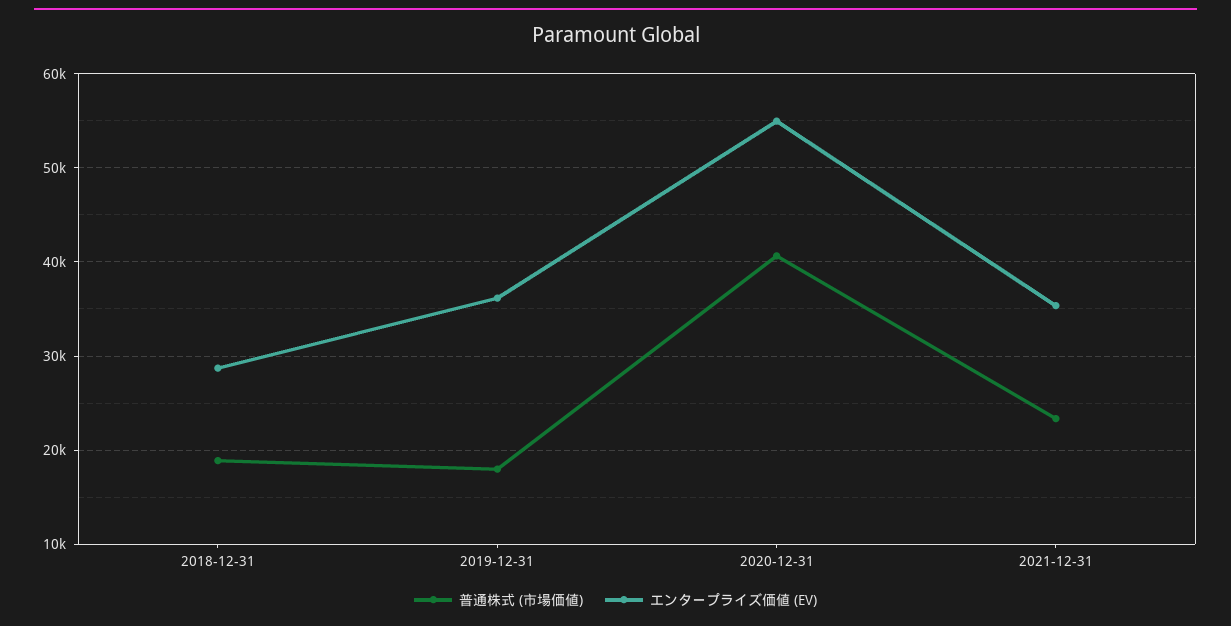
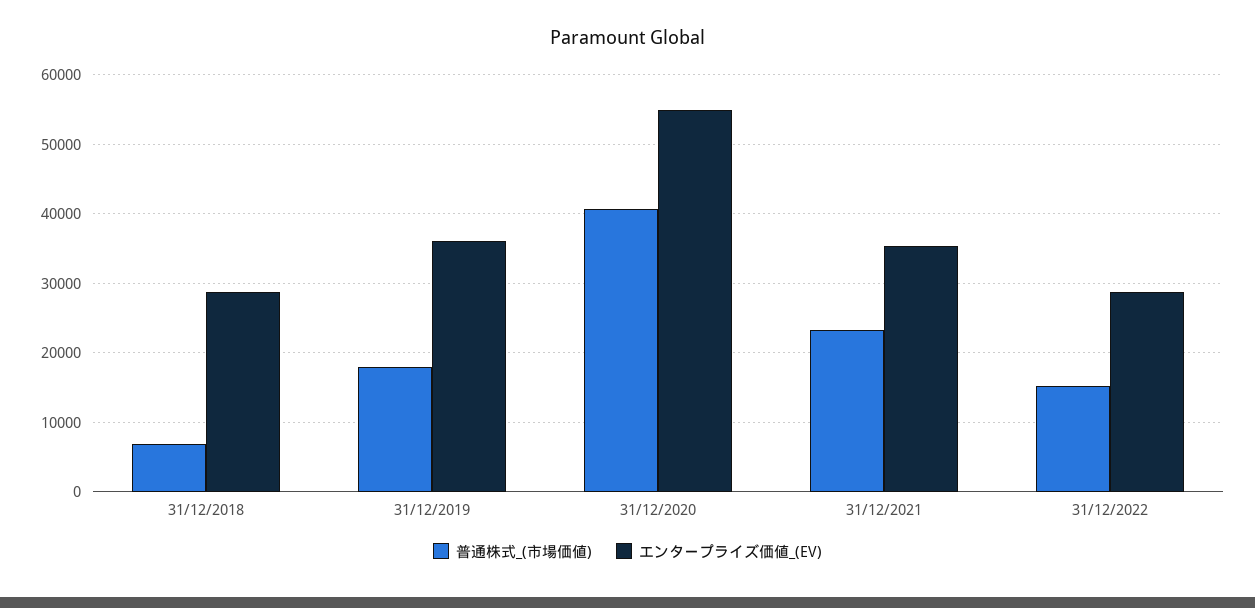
普通株式 (市場価値), 2018-12-31: 19000 -> 7000
普通株式 (市場価値), 31/12/2022: none -> 15000
エンタープライズ価値 (EV), 31/12/2022: none -> 29000

